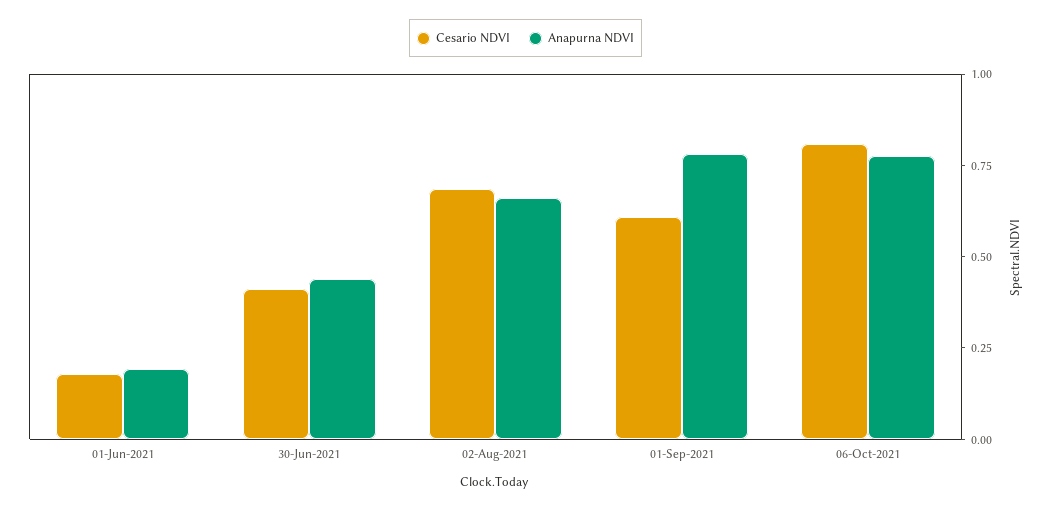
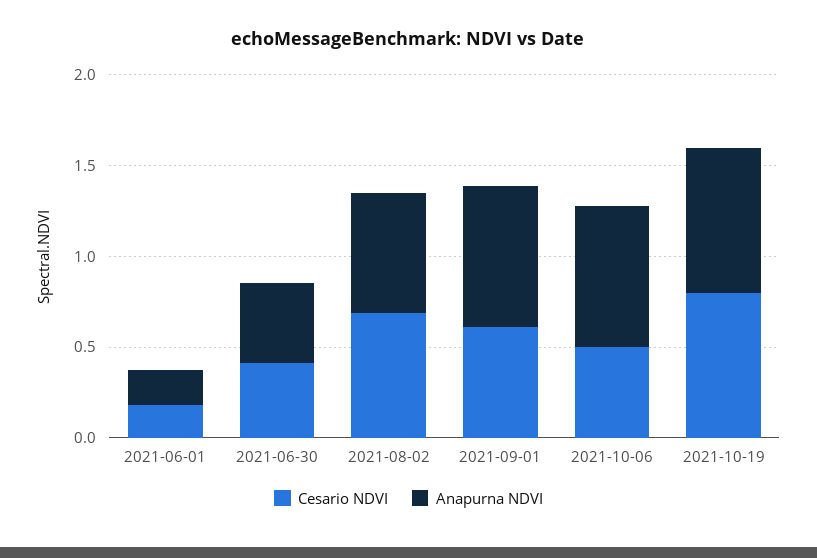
Cesario NDVI, 06-Oct-2021: 0.8 -> 0.5
Cesario NDVI, 2021-10-19: none -> 0.8
Anapurna NDVI, 2021-10-19: none -> 0.8

